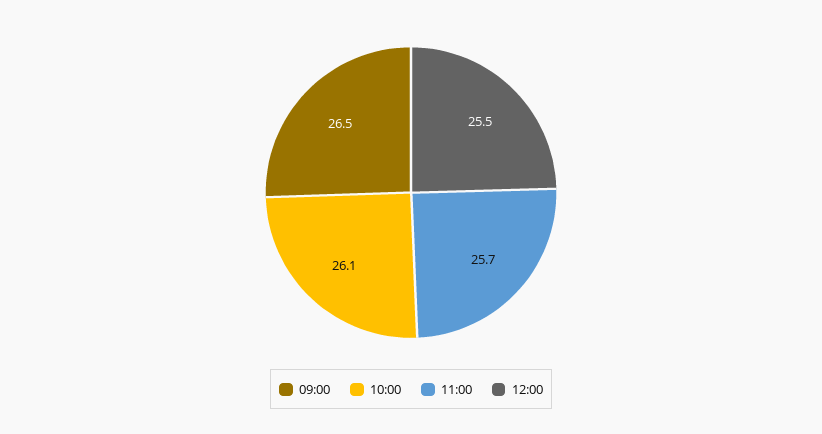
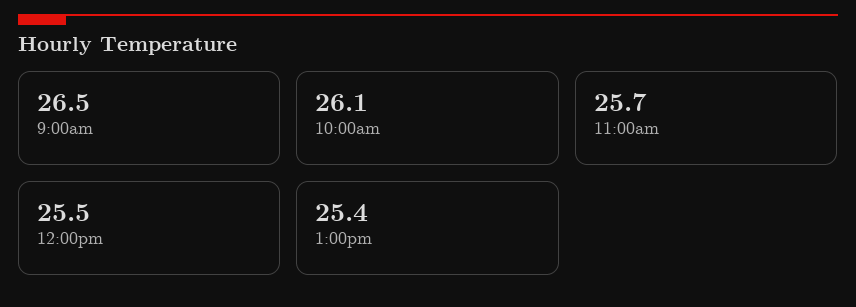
1:00pm: none -> 25.4

